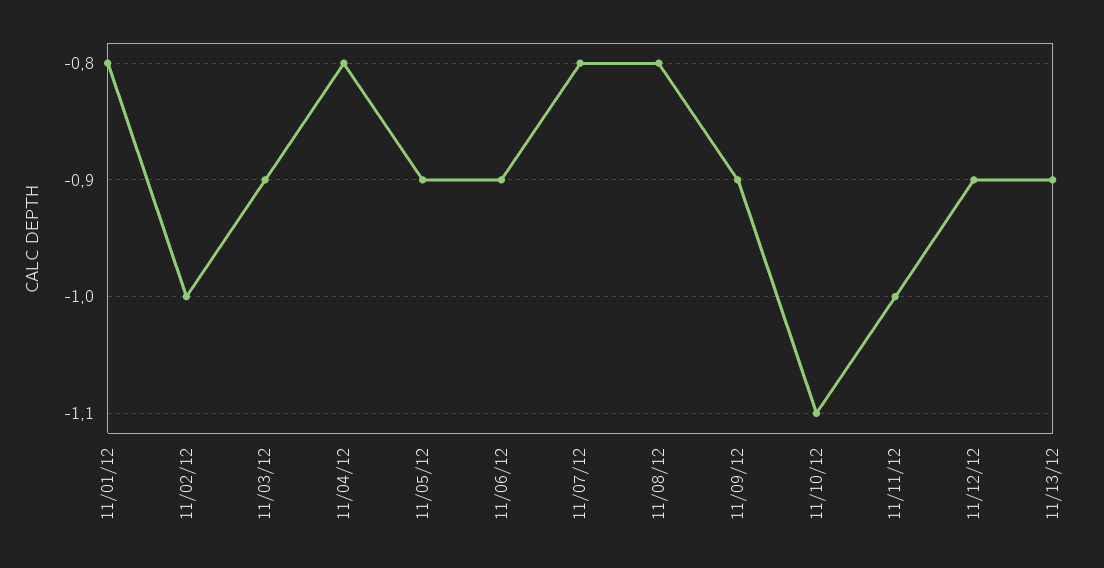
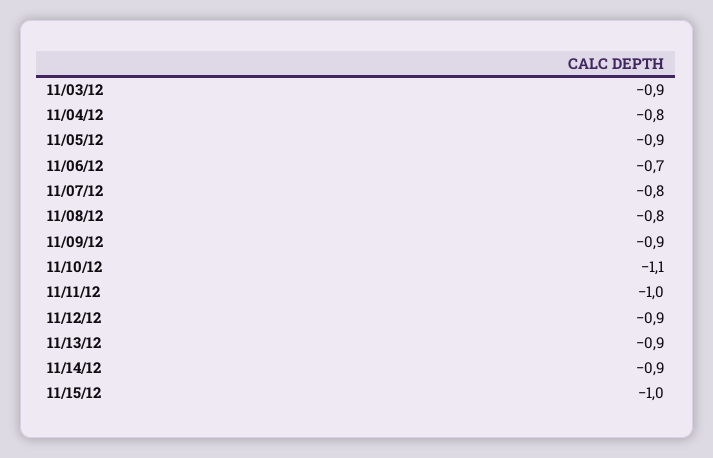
11/01/12: -0.8 -> none
11/02/12: -1 -> none
11/06/12: -0.9 -> -0.7
11/14/12: none -> -0.9
11/15/12: none -> -1

